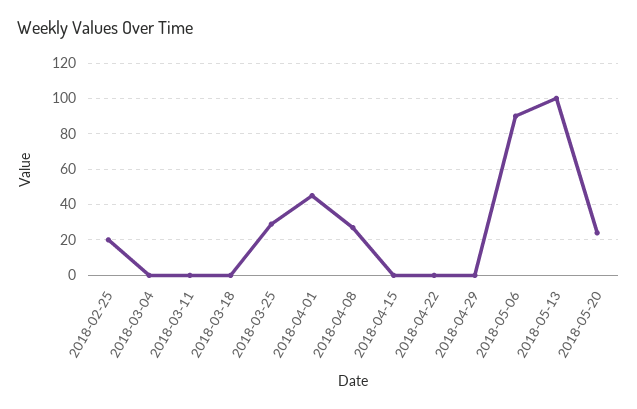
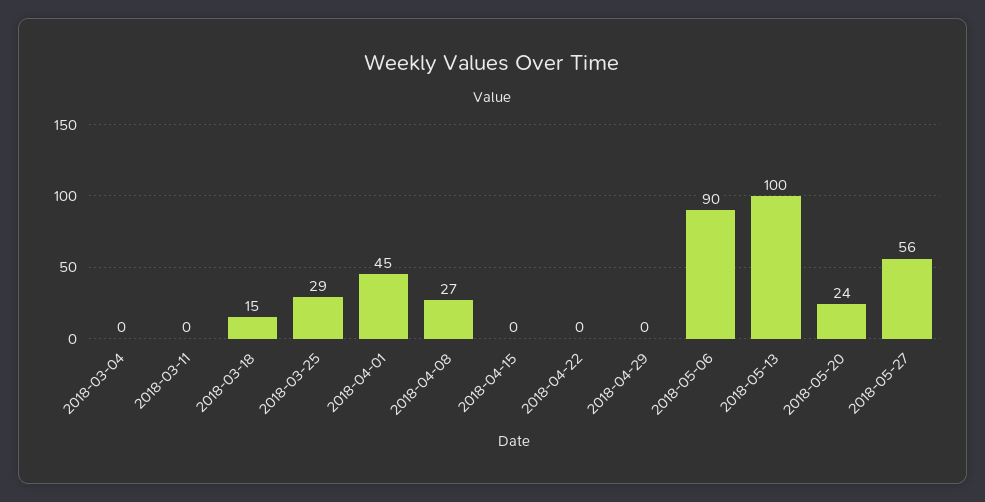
2018-02-25: 20 -> none
2018-03-18: 0 -> 15
2018-05-27: none -> 56

